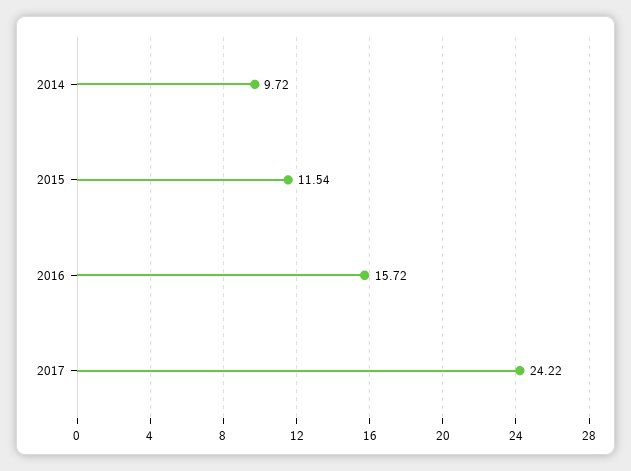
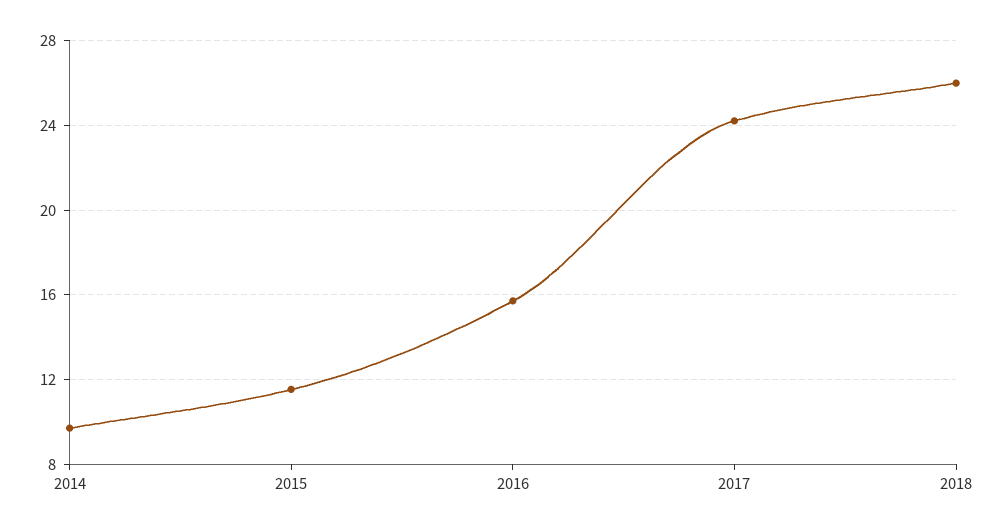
2018: none -> 26

